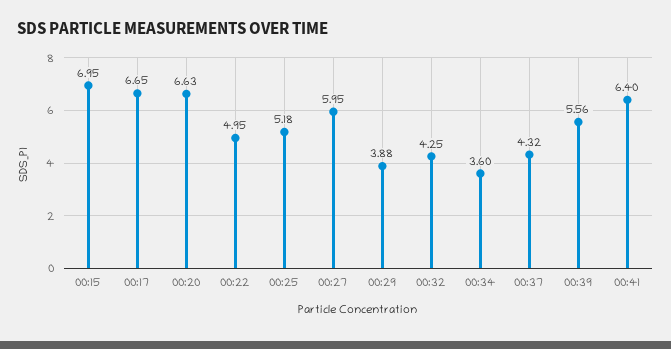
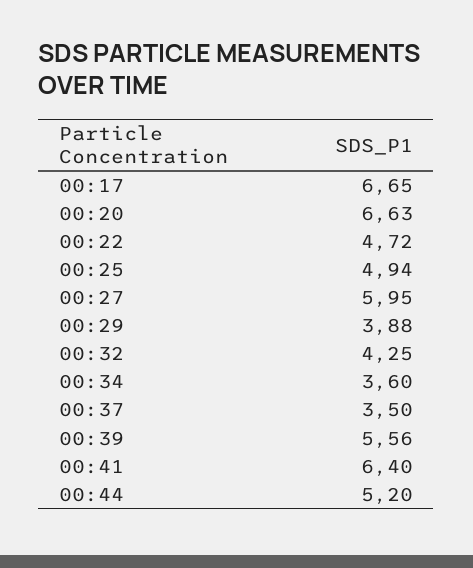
00:15: 6.95 -> none
00:22: 4.95 -> 4.72
00:25: 5.18 -> 4.94
00:37: 4.32 -> 3.5
00:44: none -> 5.2

